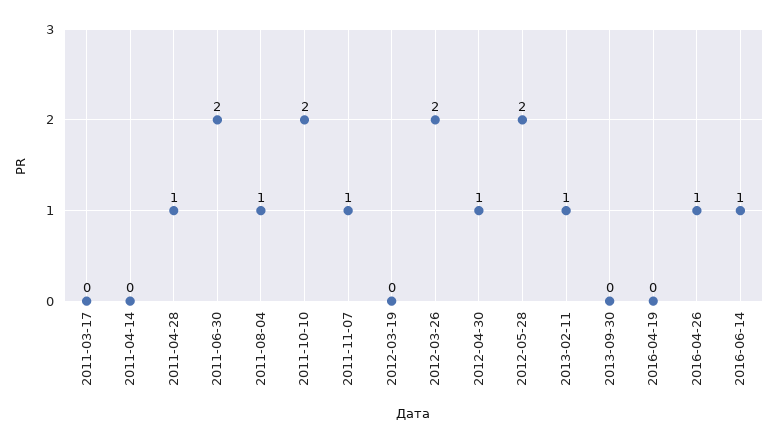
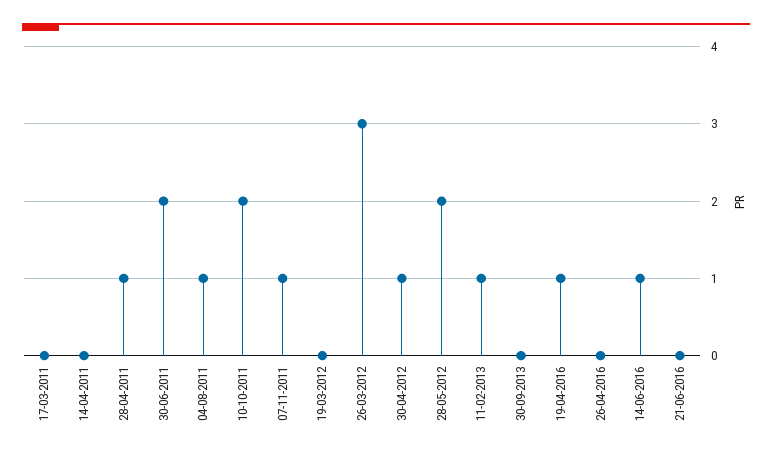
2012-03-26: 2 -> 3
2016-04-19: 0 -> 1
2016-04-26: 1 -> 0
21-06-2016: none -> 0

